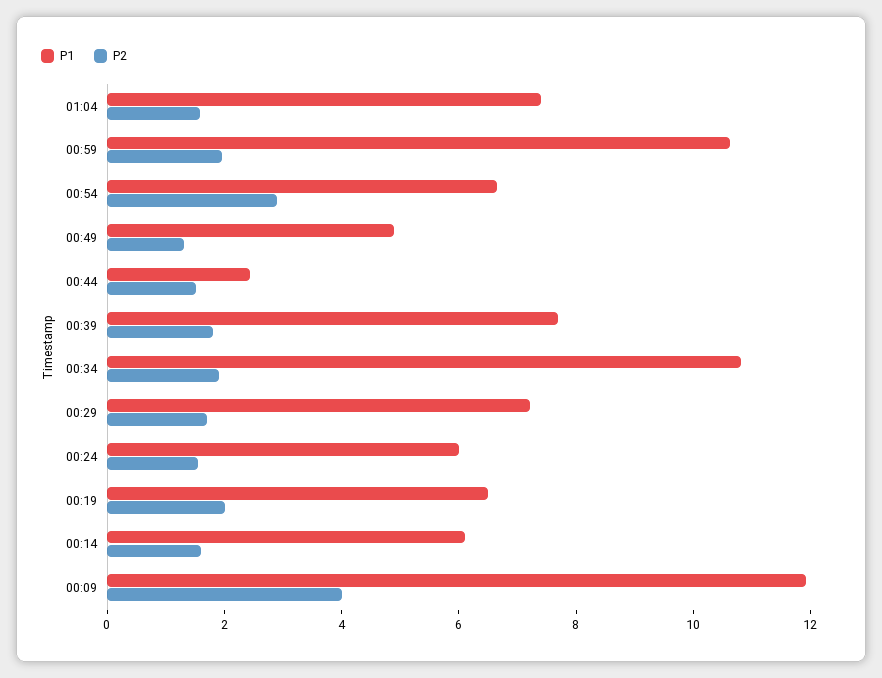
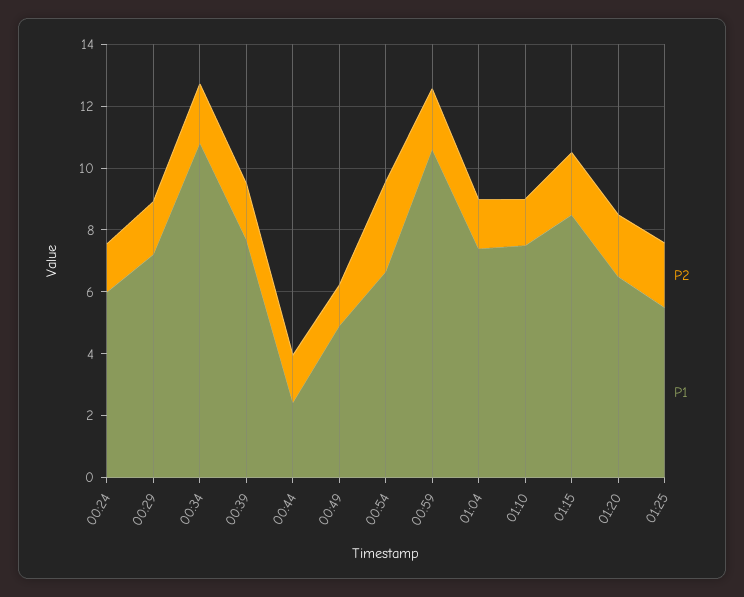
P1, 00:19: 6.5 -> none
P2, 00:19: 2 -> none
P1, 00:14: 6 -> none
P2, 00:14: 1.5 -> none
P1, 00:09: 12 -> none
P2, 00:09: 4 -> none
P2, 01:10: none -> 1.5
P1, 01:10: none -> 7.5
P2, 01:15: none -> 2
P1, 01:15: none -> 8.5
P2, 01:20: none -> 2
P1, 01:20: none -> 6.5
P2, 01:25: none -> 2
P1, 01:25: none -> 5.5

